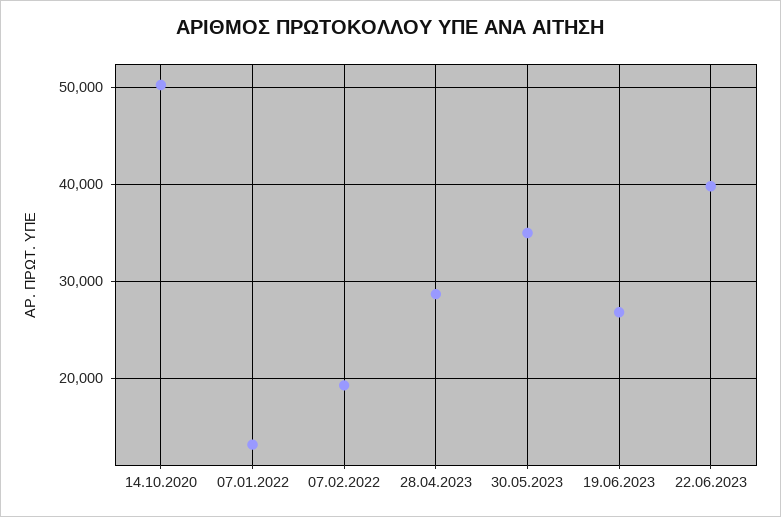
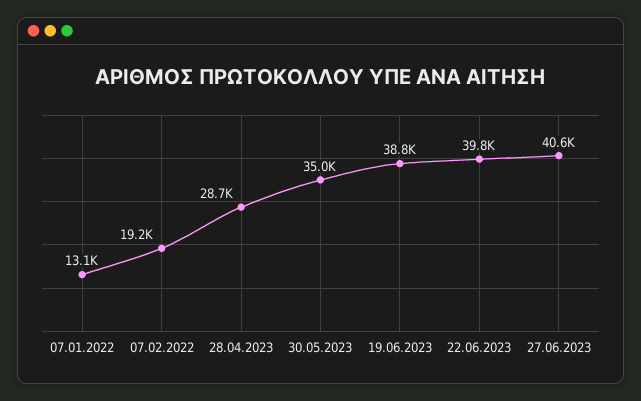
14.10.2020: 50000 -> none
19.06.2023: 27000 -> 38800
27.06.2023: none -> 40600

